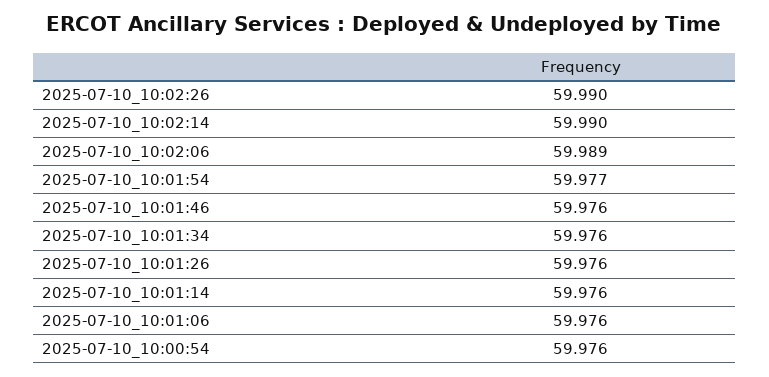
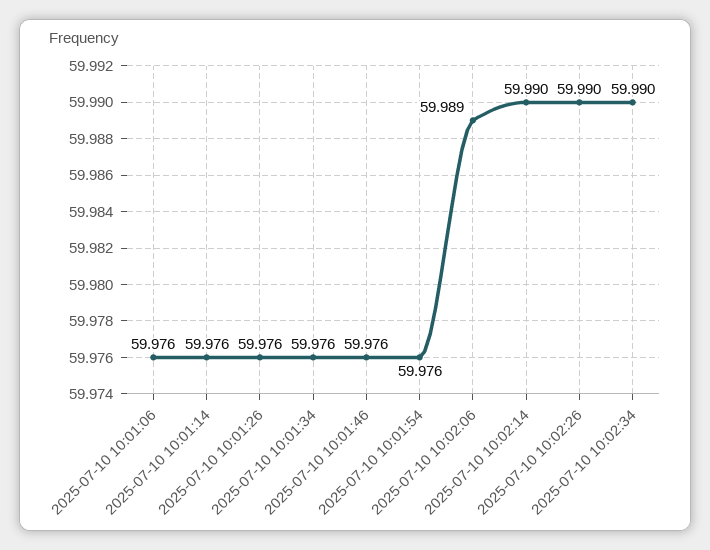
2025-07-10_10:01:54: 59.977 -> 59.976
2025-07-10_10:00:54: 59.976 -> none
2025-07-10 10:02:34: none -> 59.99

